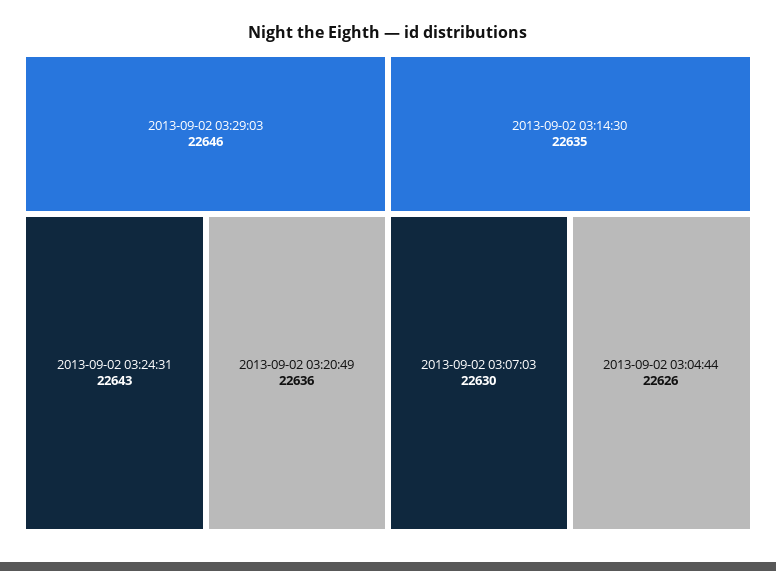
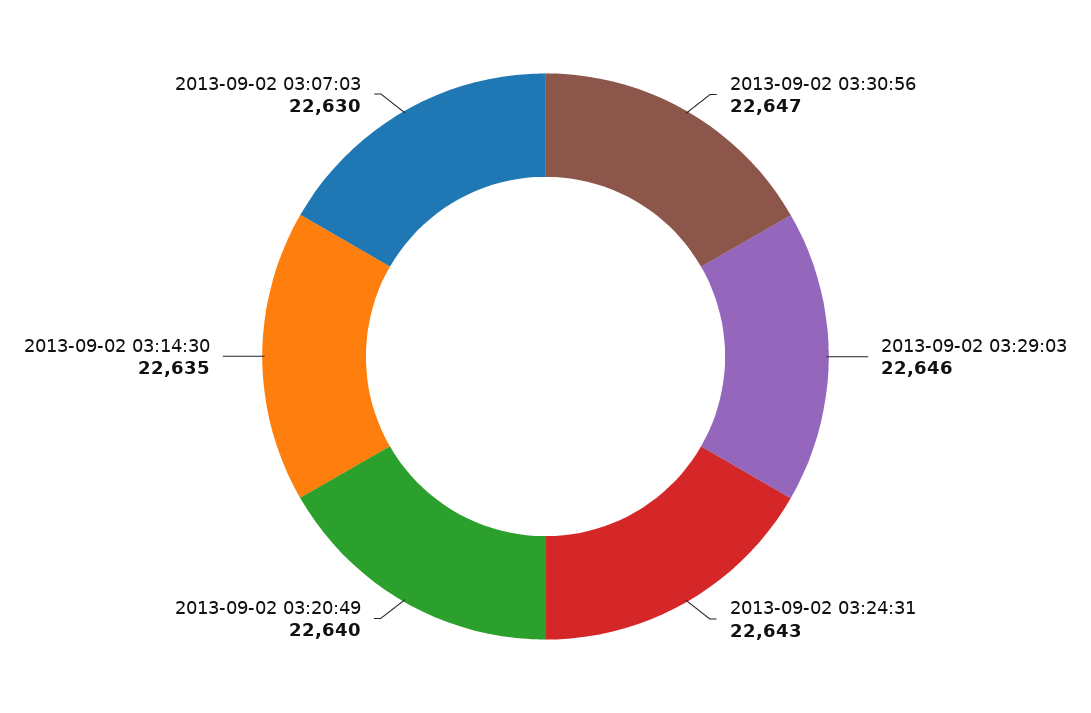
2013-09-02 03:20:49: 22636 -> 22640
2013-09-02 03:04:44: 22626 -> none
2013-09-02 03:30:56: none -> 22647

